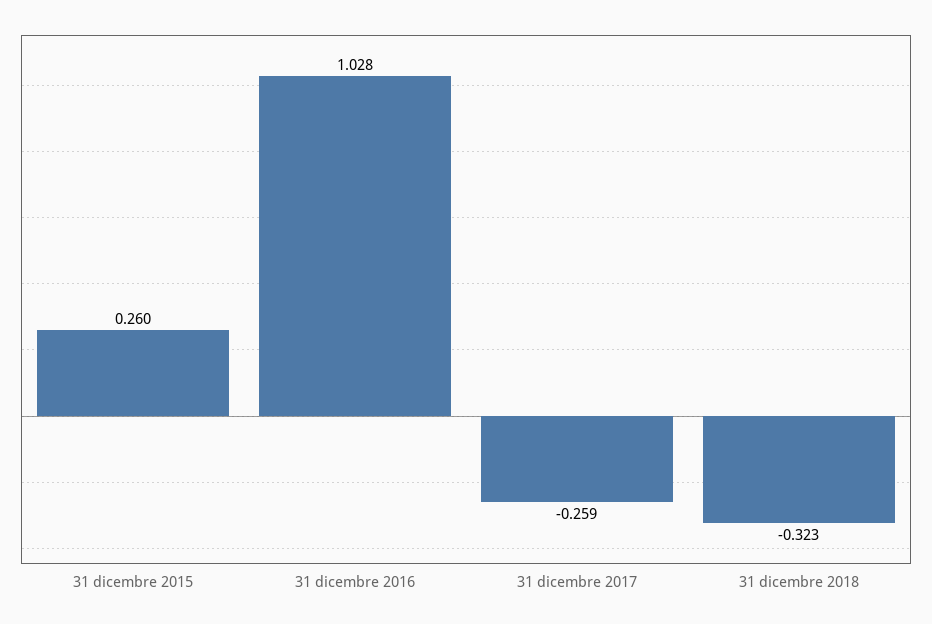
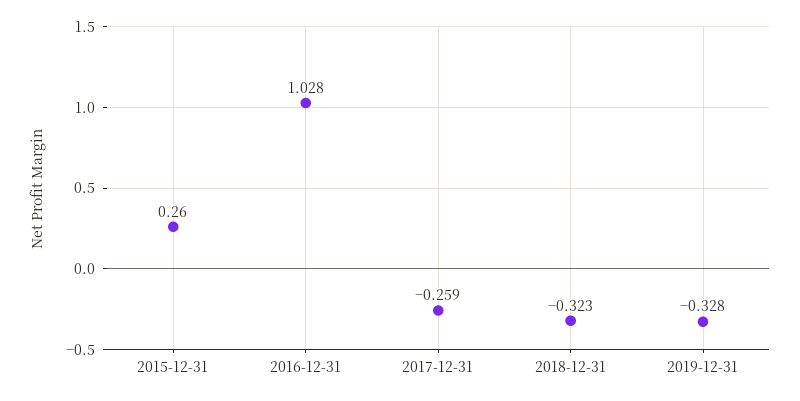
2019-12-31: none -> -0.328

